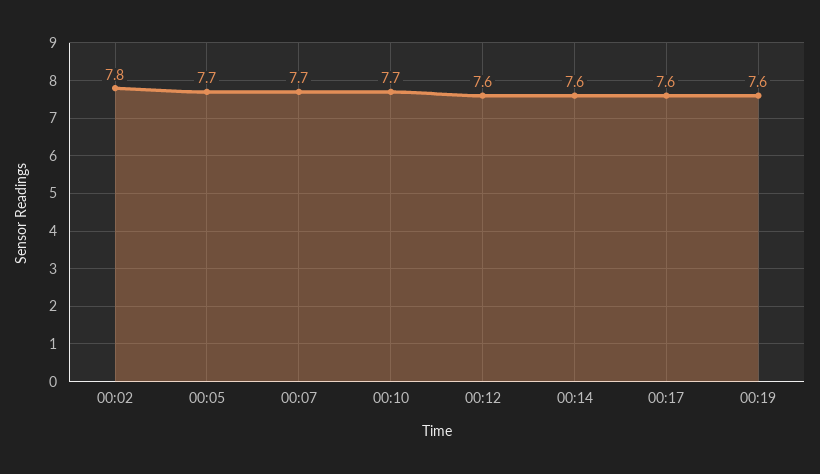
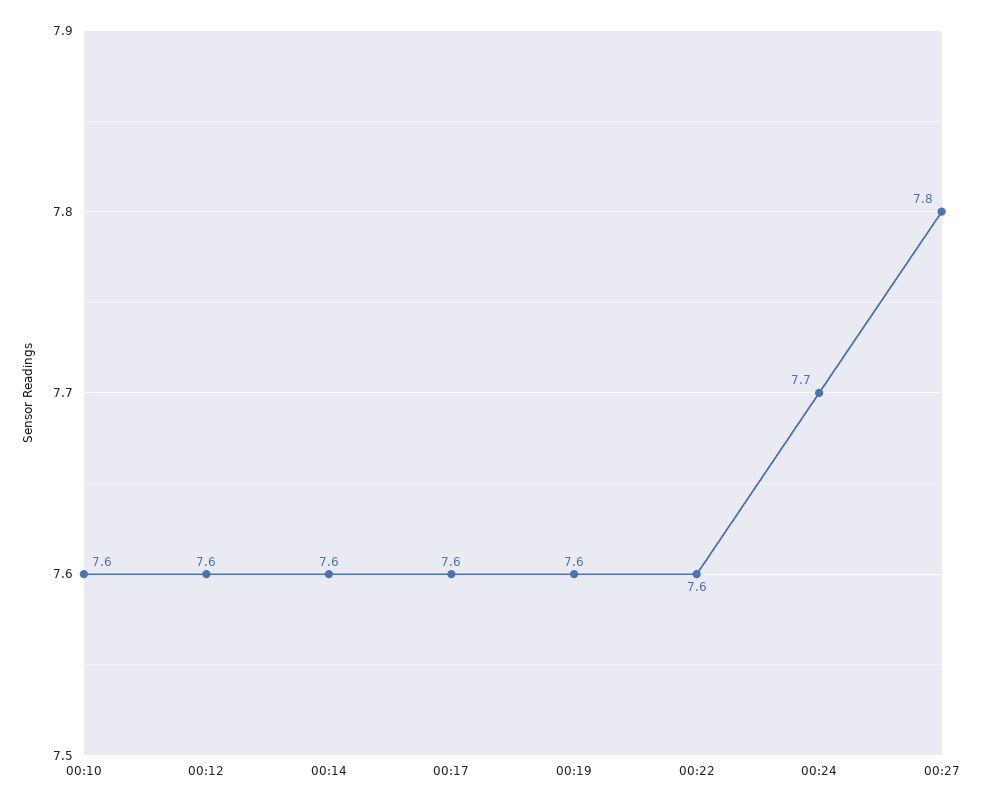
00:02: 7.8 -> none
00:05: 7.7 -> none
00:07: 7.7 -> none
00:10: 7.7 -> 7.6
00:22: none -> 7.6
00:24: none -> 7.7
00:27: none -> 7.8

